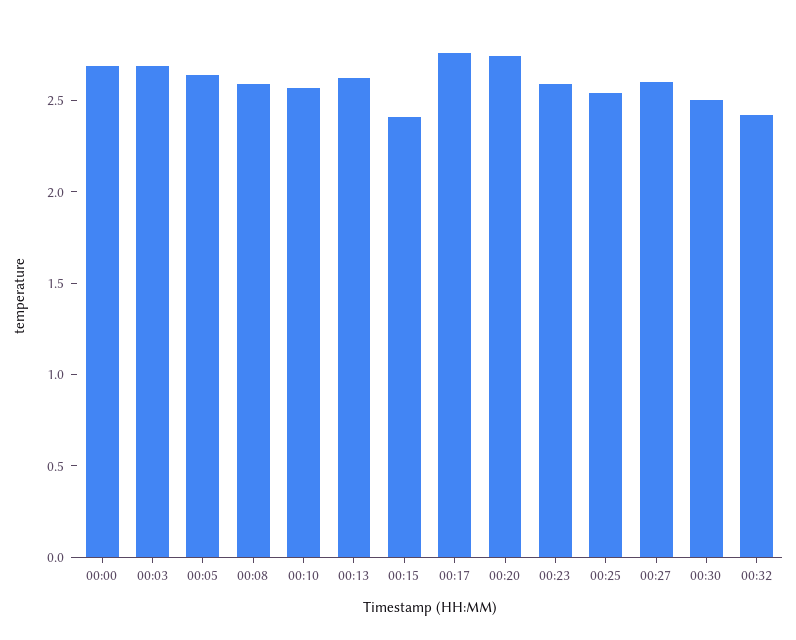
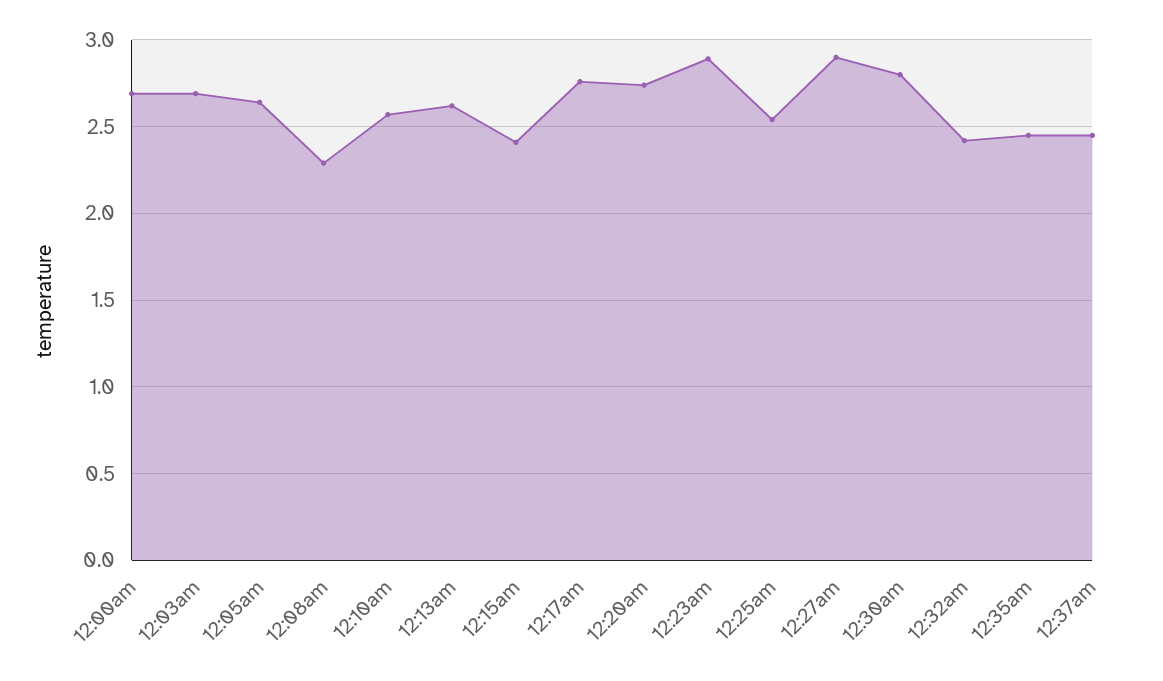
00:08: 2.6 -> 2.3
00:23: 2.6 -> 2.9
00:27: 2.6 -> 2.9
00:30: 2.5 -> 2.8
12:35am: none -> 2.45
12:37am: none -> 2.45

